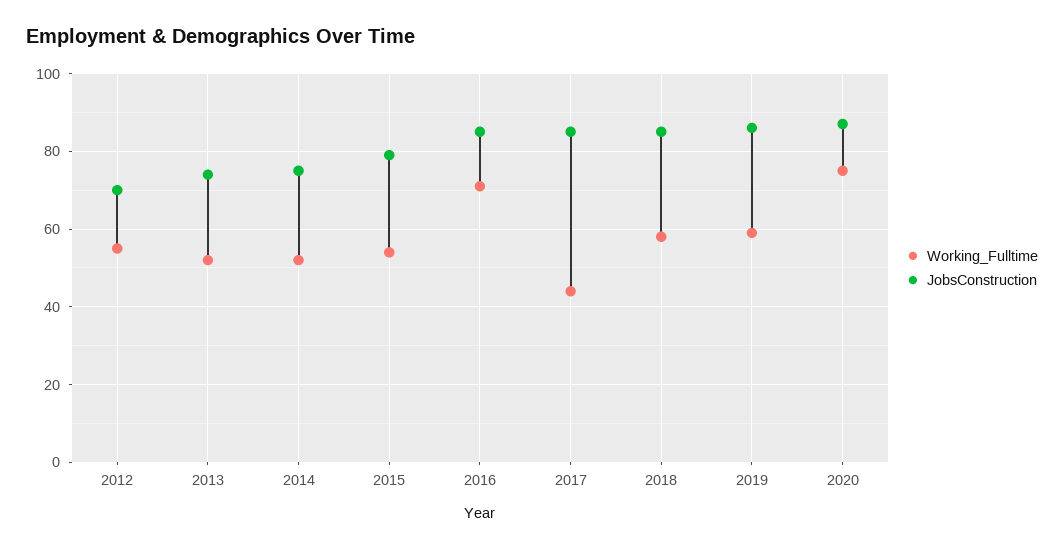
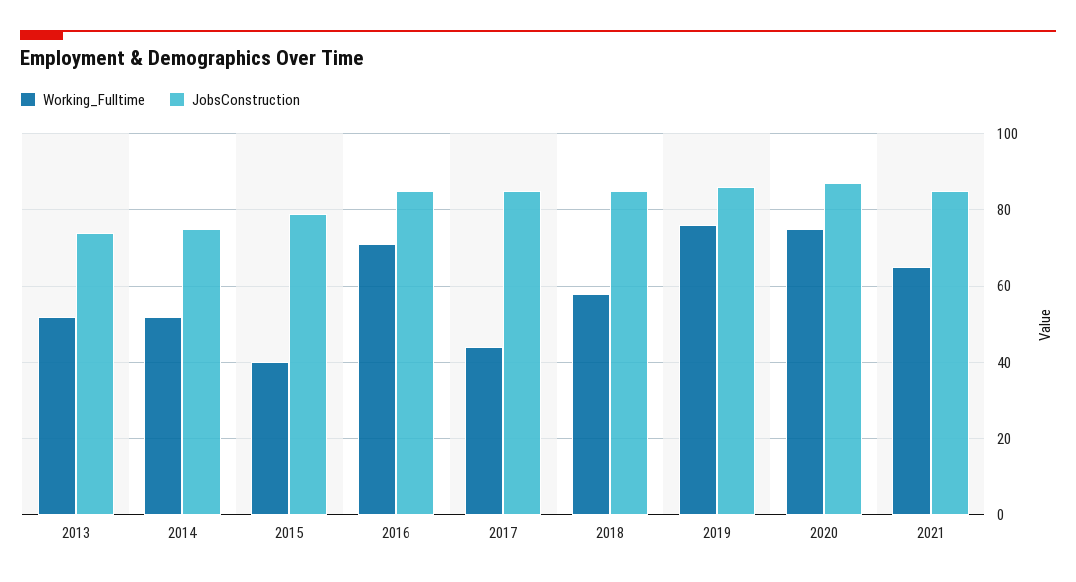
Working_Fulltime, 2012: 55 -> none
JobsConstruction, 2012: 70 -> none
Working_Fulltime, 2015: 55 -> 40
Working_Fulltime, 2019: 60 -> 75
Working_Fulltime, 2021: none -> 65
JobsConstruction, 2021: none -> 85

